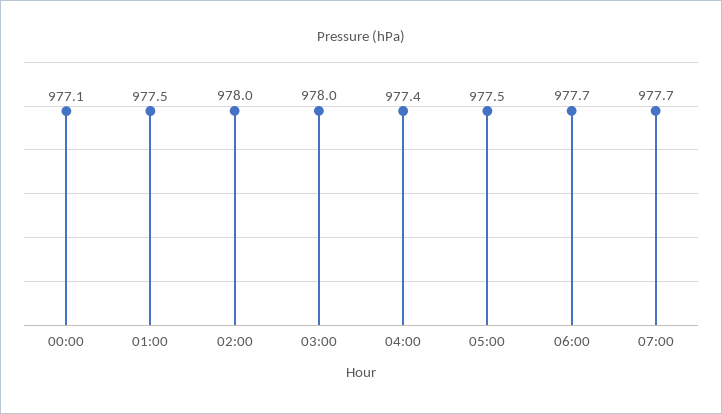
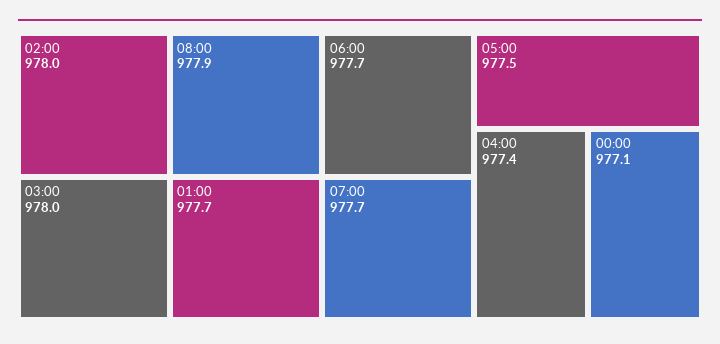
01:00: 977.5 -> 977.7
08:00: none -> 977.9

